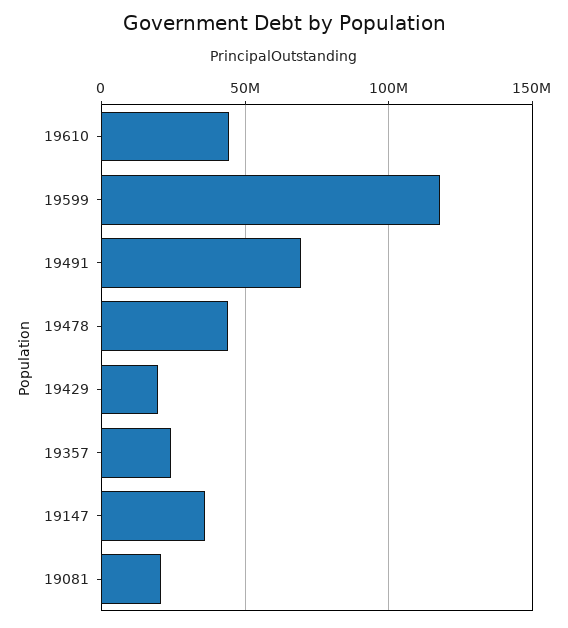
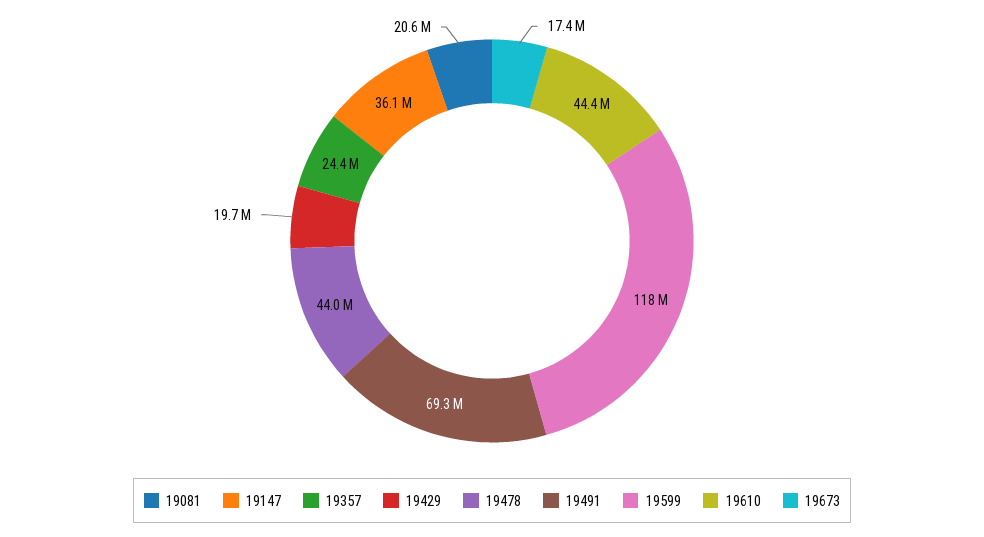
19673: none -> 17400000

